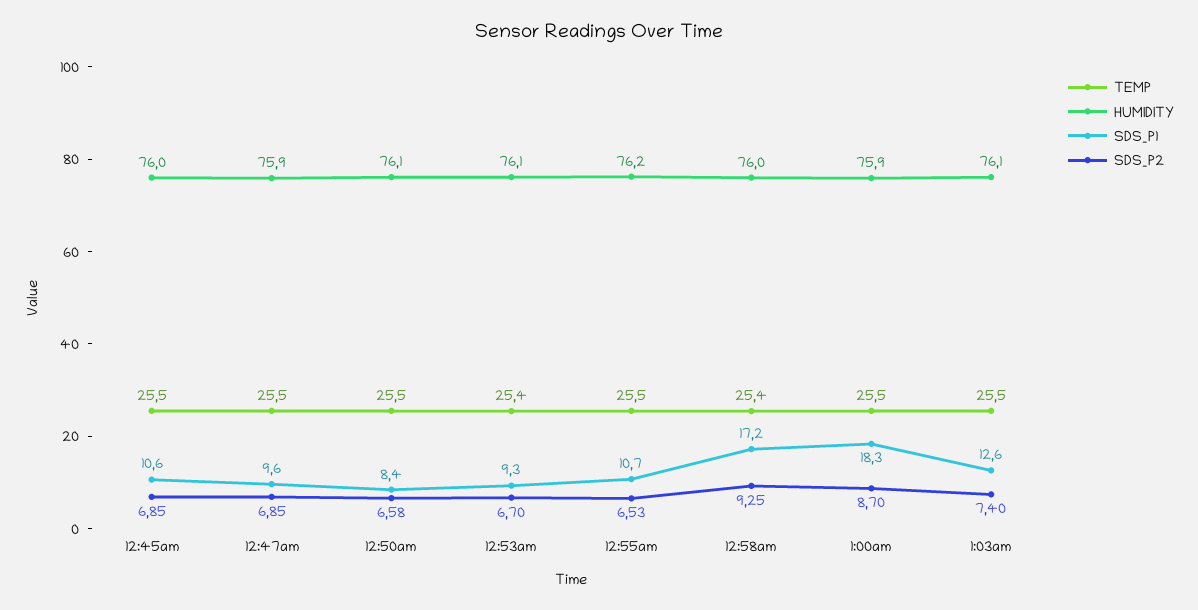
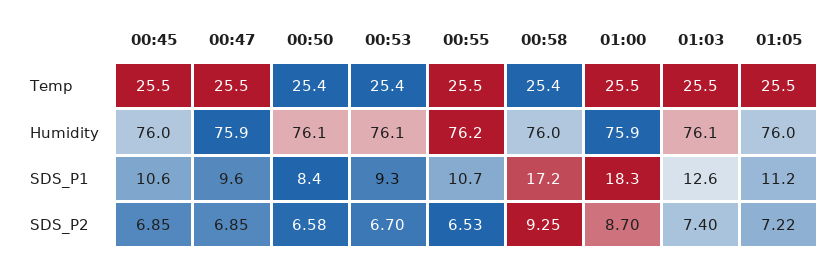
TEMP, 12:50am: 25.5 -> 25.4
TEMP, 01:05: none -> 25.5
HUMIDITY, 01:05: none -> 76
SDS_P1, 01:05: none -> 11.2
SDS_P2, 01:05: none -> 7.22

